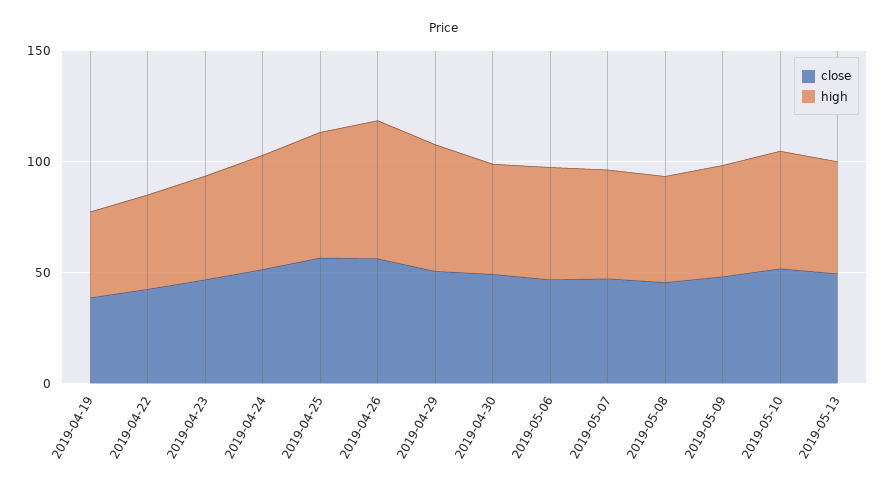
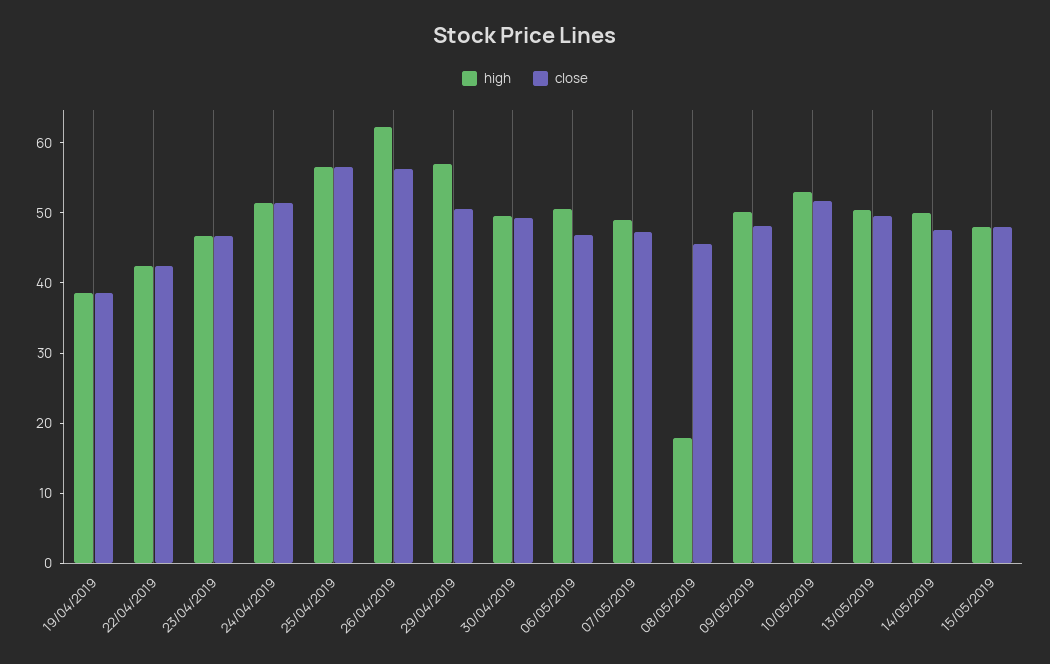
high, 2019-05-08: 50 -> 18
high, 14/05/2019: none -> 50
close, 14/05/2019: none -> 48
high, 15/05/2019: none -> 48
close, 15/05/2019: none -> 48

